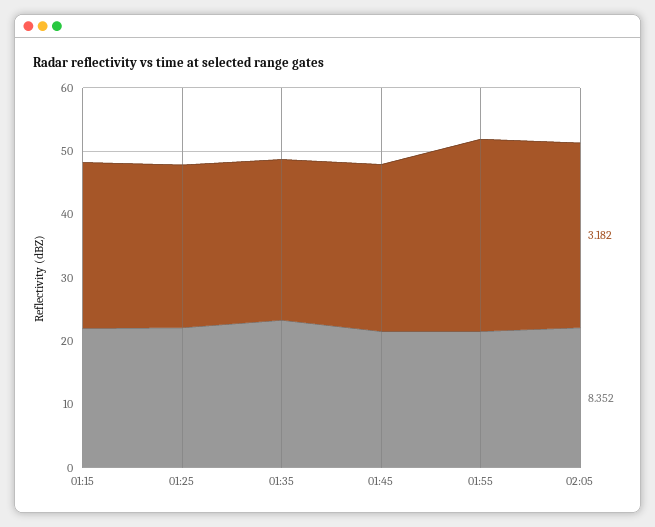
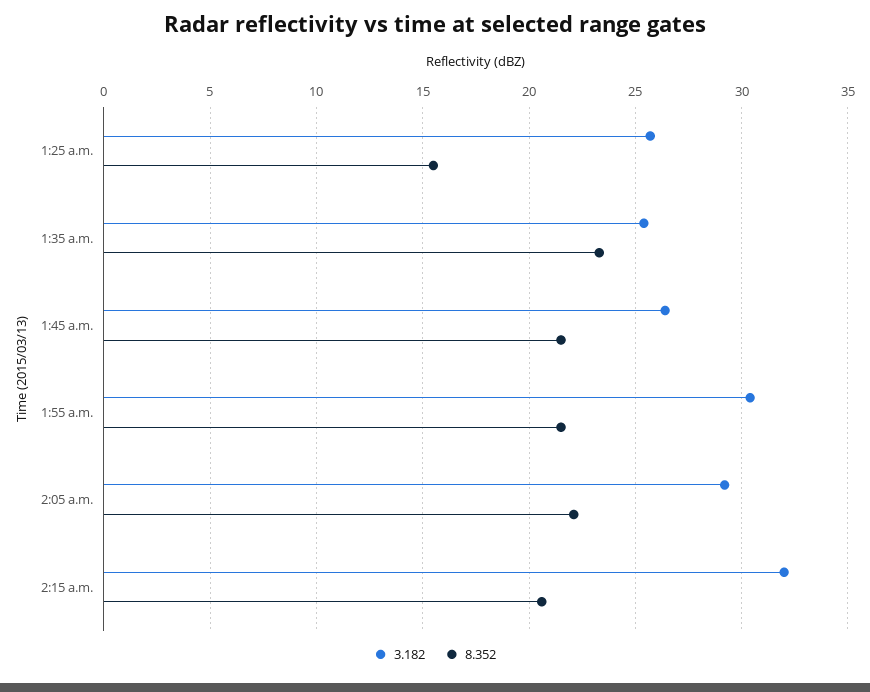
3.182, 01:15: 26 -> none
8.352, 01:15: 22 -> none
8.352, 01:25: 22 -> 15.5
3.182, 2:15 a.m.: none -> 32
8.352, 2:15 a.m.: none -> 20.5

